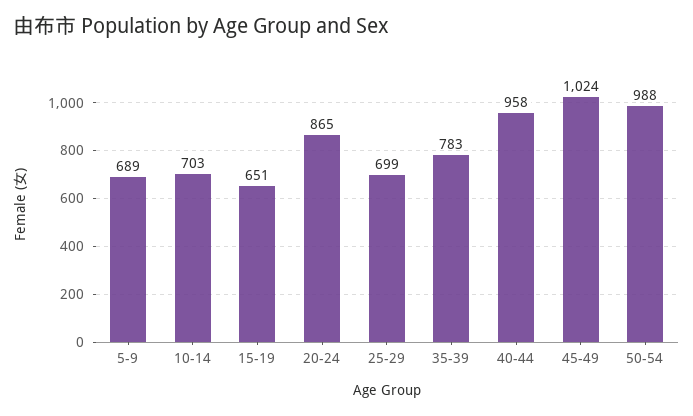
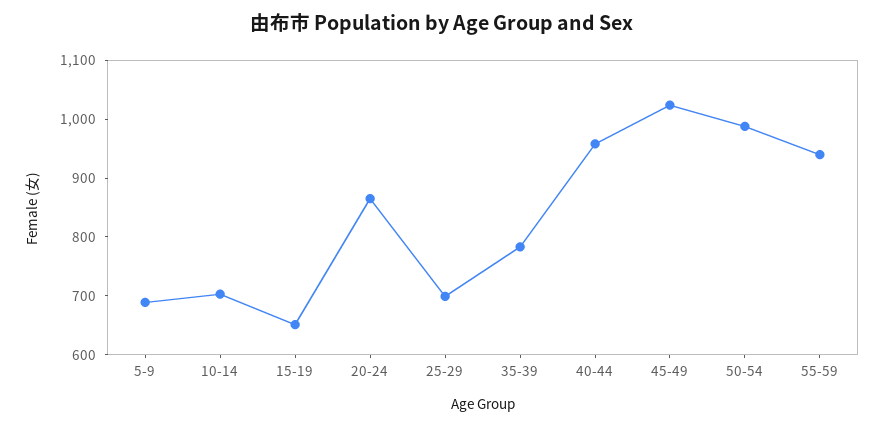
55-59: none -> 940

